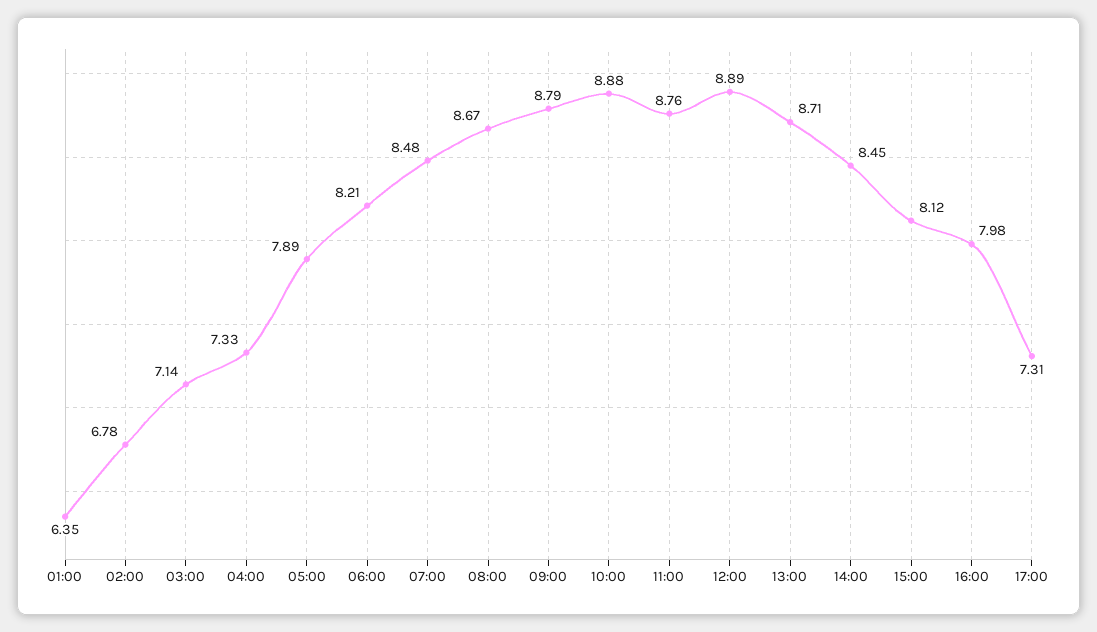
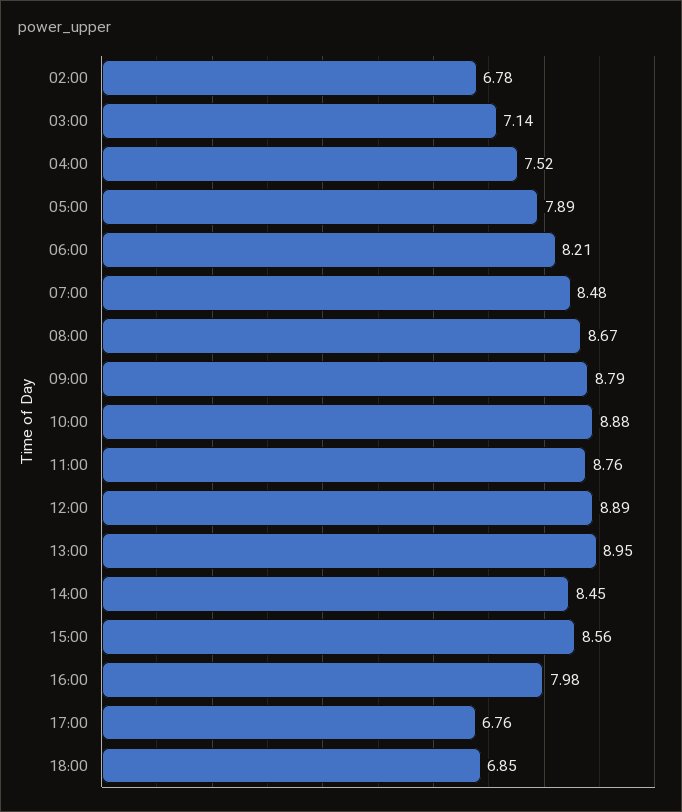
01:00: 6.35 -> none
04:00: 7.33 -> 7.52
13:00: 8.71 -> 8.95
15:00: 8.12 -> 8.56
17:00: 7.31 -> 6.76
18:00: none -> 6.85

